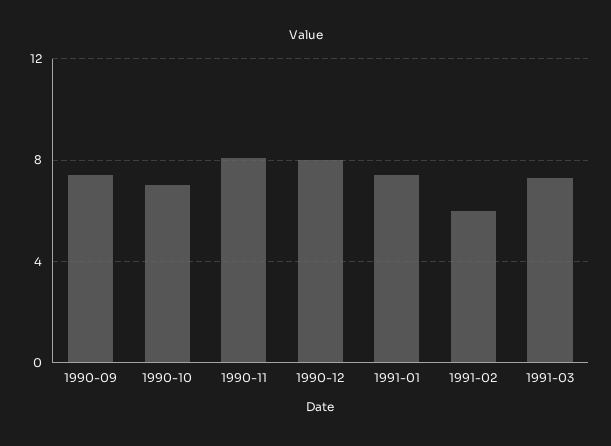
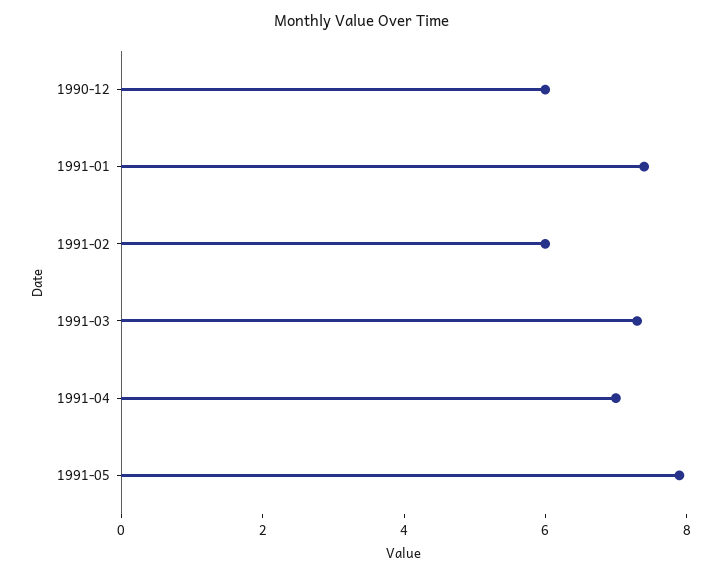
1990-09: 7.5 -> none
1990-10: 7 -> none
1990-11: 8 -> none
1990-12: 8 -> 6
1991-04: none -> 7
1991-05: none -> 8

